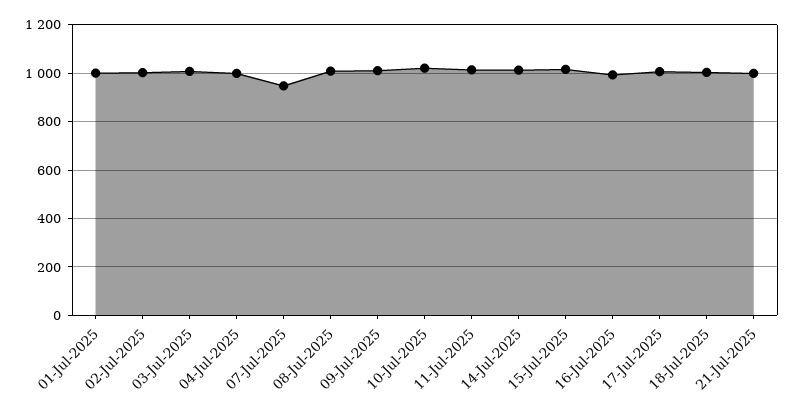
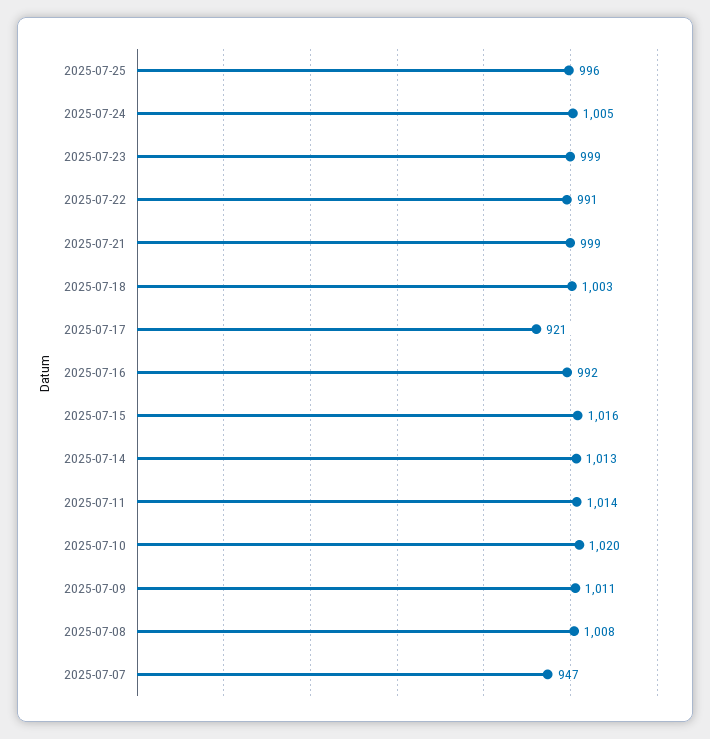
01-Jul-2025: 1000 -> none
02-Jul-2025: 1000 -> none
03-Jul-2025: 1000 -> none
04-Jul-2025: 1000 -> none
17-Jul-2025: 1000 -> 921
2025-07-25: none -> 996
2025-07-24: none -> 1005
2025-07-23: none -> 999
2025-07-22: none -> 991

